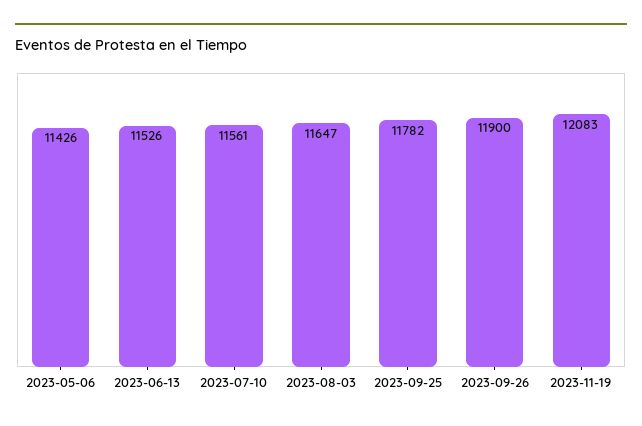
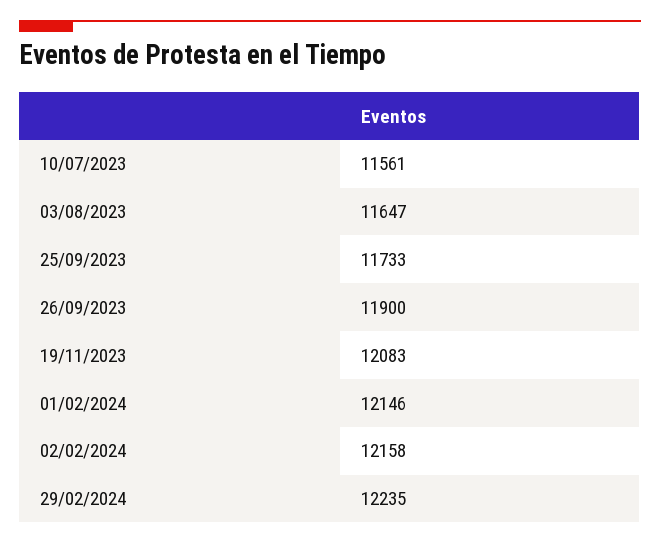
2023-05-06: 11426 -> none
2023-06-13: 11526 -> none
2023-09-25: 11782 -> 11733
01/02/2024: none -> 12146
02/02/2024: none -> 12158
29/02/2024: none -> 12235

